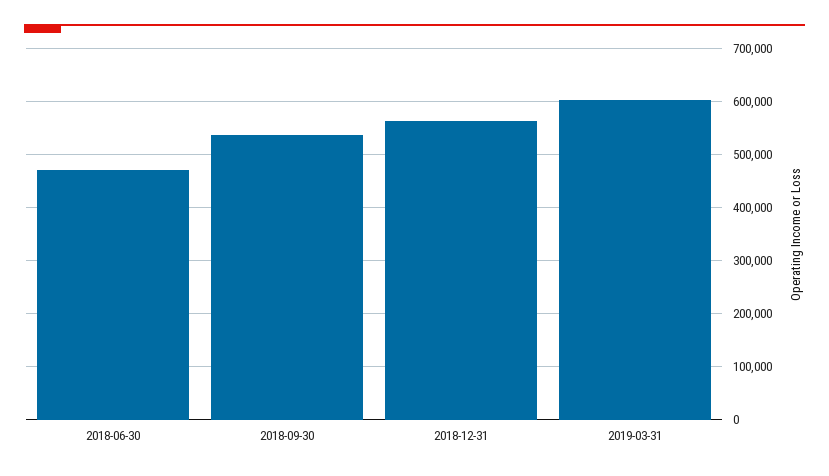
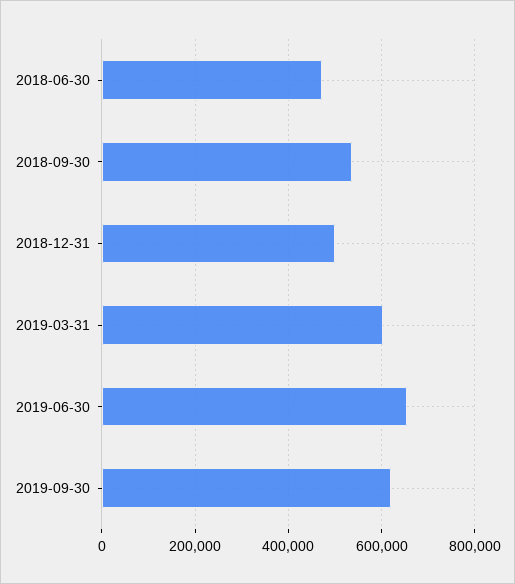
2018-12-31: 560000 -> 500000
2019-06-30: none -> 660000
2019-09-30: none -> 620000

